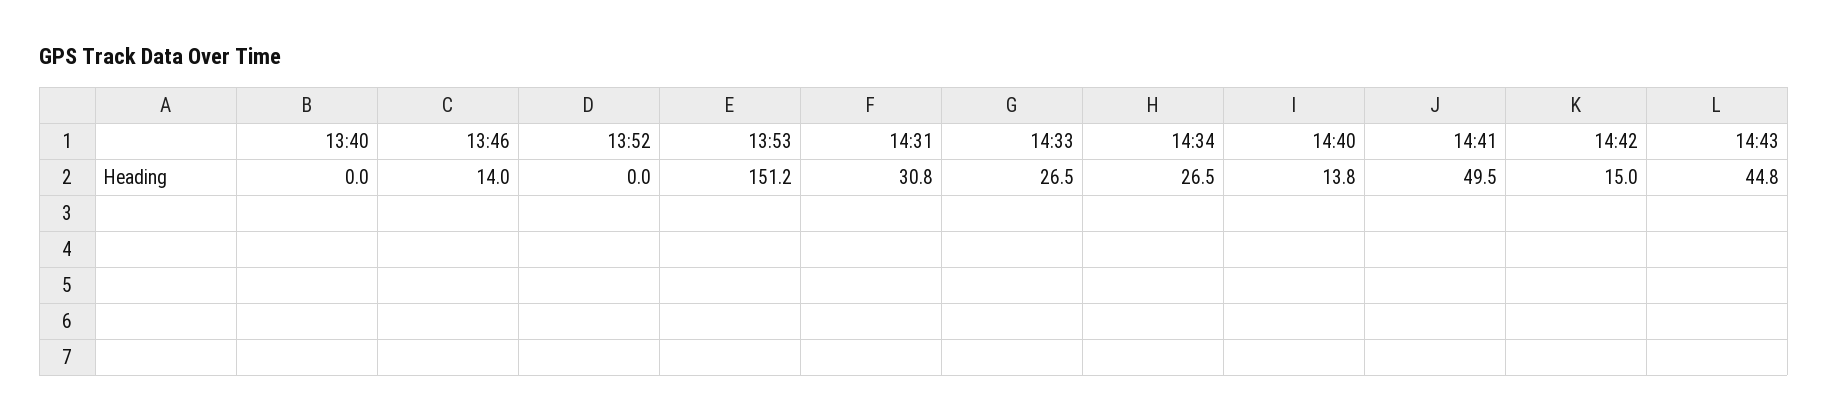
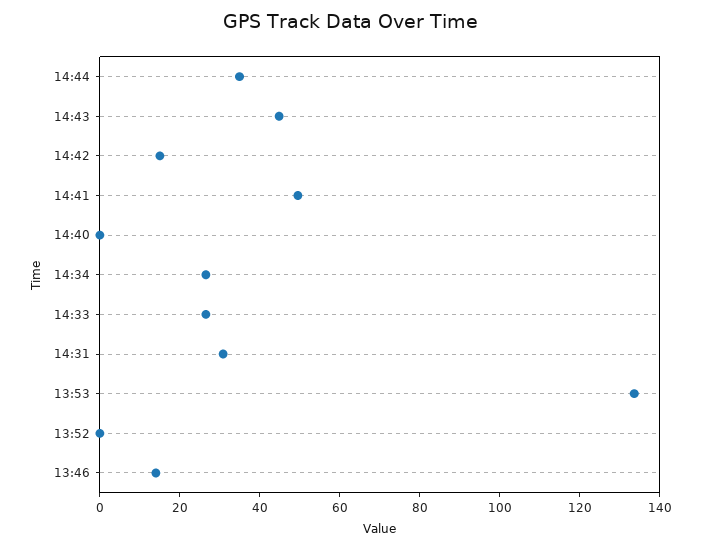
13:40: 0 -> none
13:53: 151.2 -> 135
14:40: 13.8 -> 0
14:44: none -> 35

